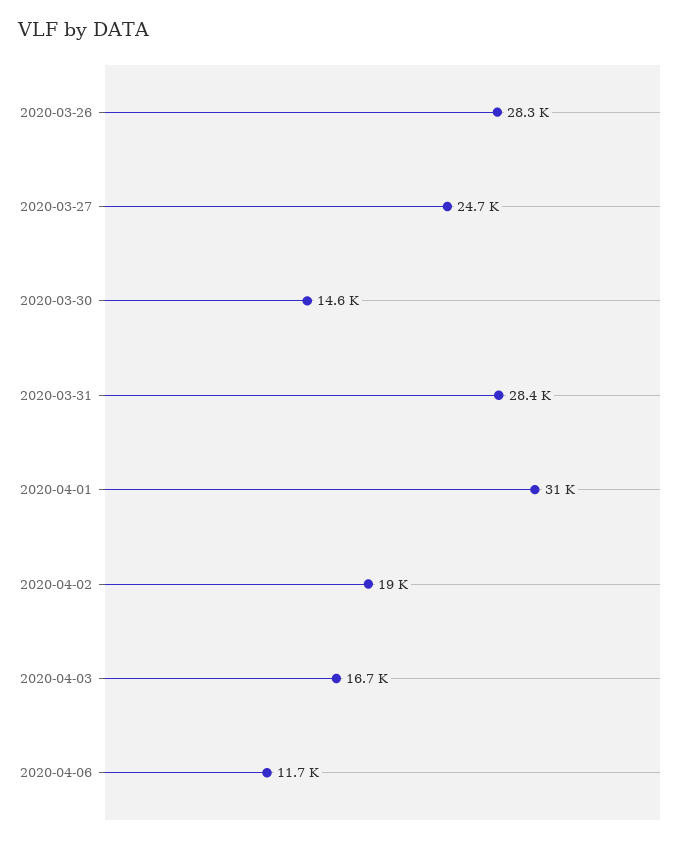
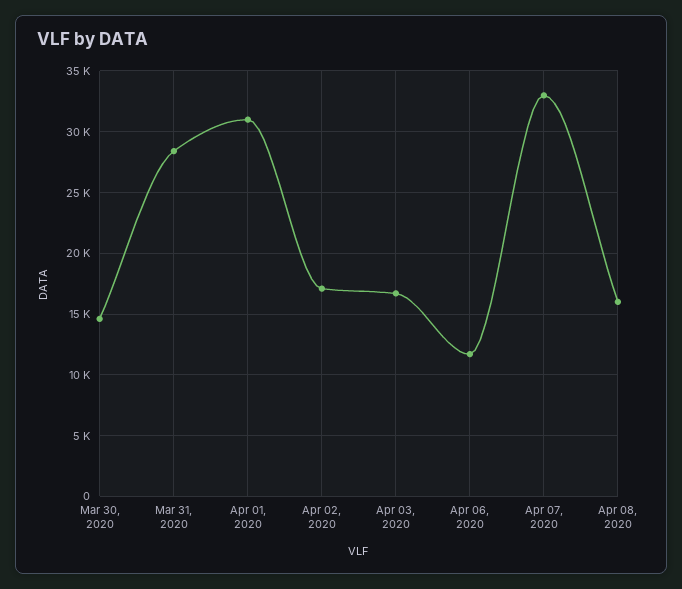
2020-03-26: 28300 -> none
2020-03-27: 24700 -> none
2020-04-02: 19000 -> 17000
Apr 07, 2020: none -> 33000
Apr 08, 2020: none -> 16000

